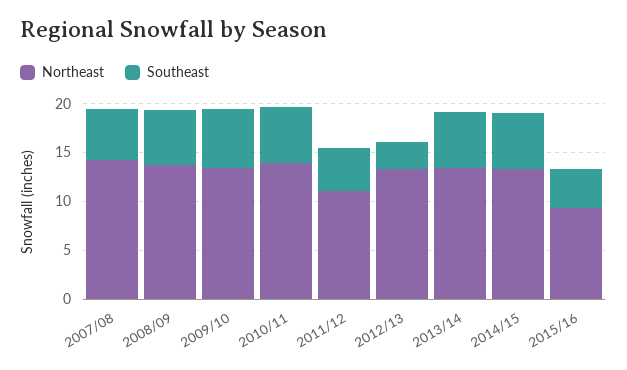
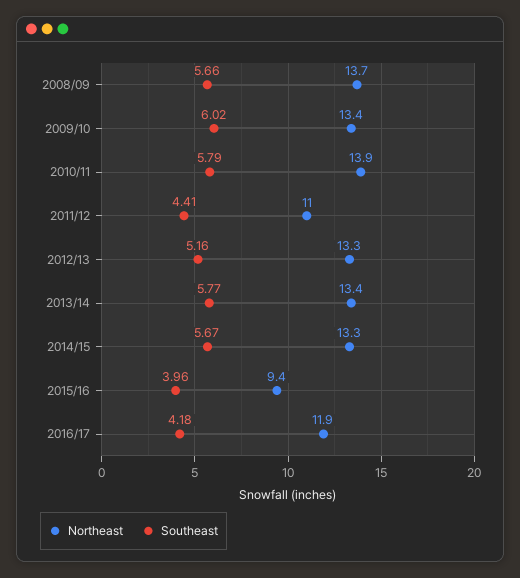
Northeast, 2007/08: 14 -> none
Southeast, 2007/08: 5 -> none
Southeast, 2012/13: 3 -> 5.16
Northeast, 2016/17: none -> 11.9
Southeast, 2016/17: none -> 4.18

